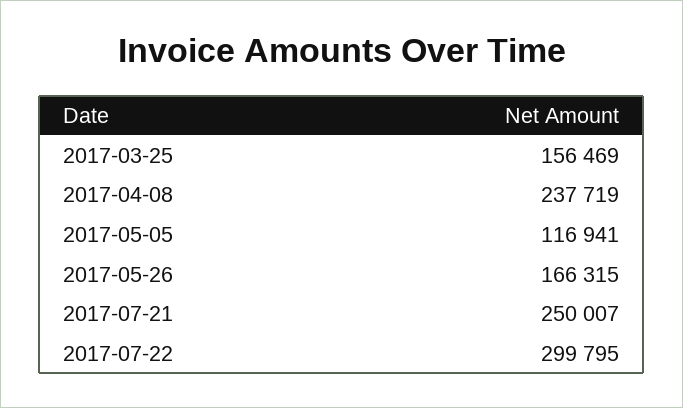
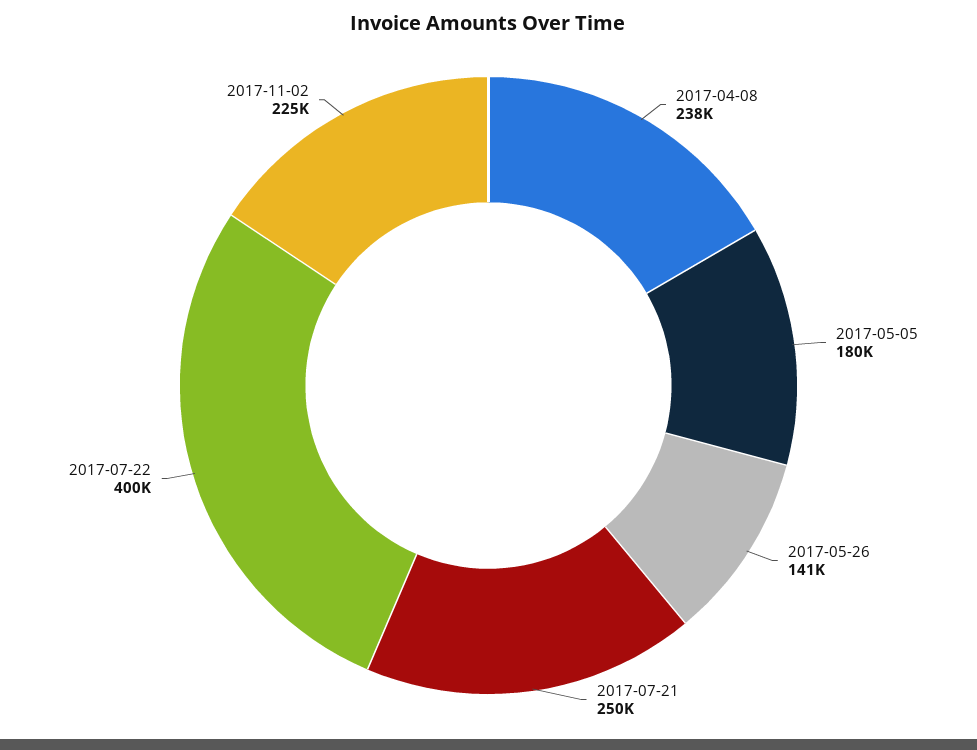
2017-03-25: 156469 -> none
2017-05-05: 116941 -> 180000
2017-05-26: 166315 -> 141000
2017-07-22: 299795 -> 400000
2017-11-02: none -> 225000

